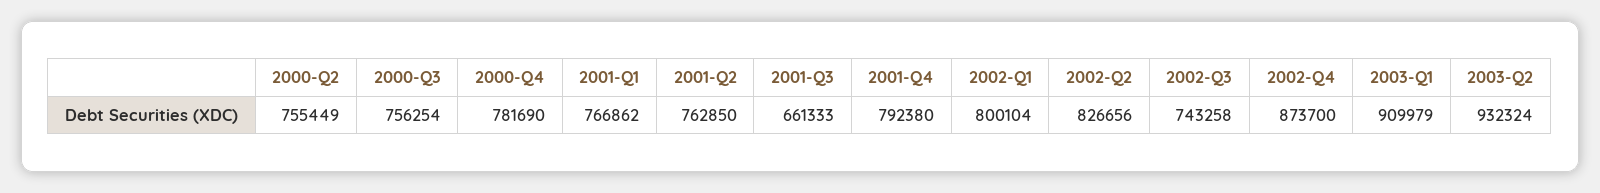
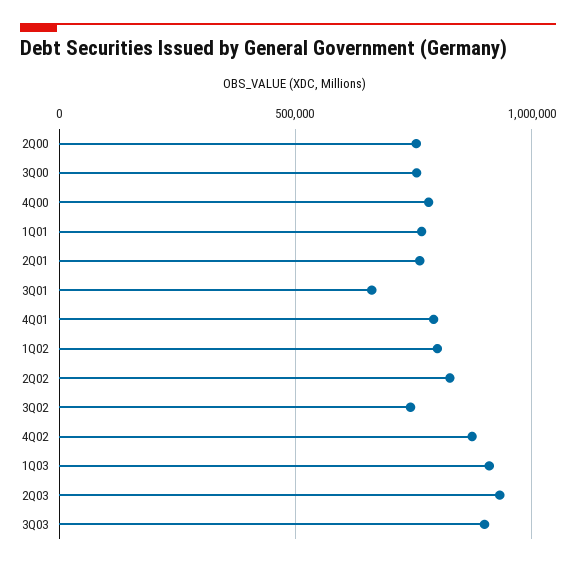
3Q03: none -> 900000

